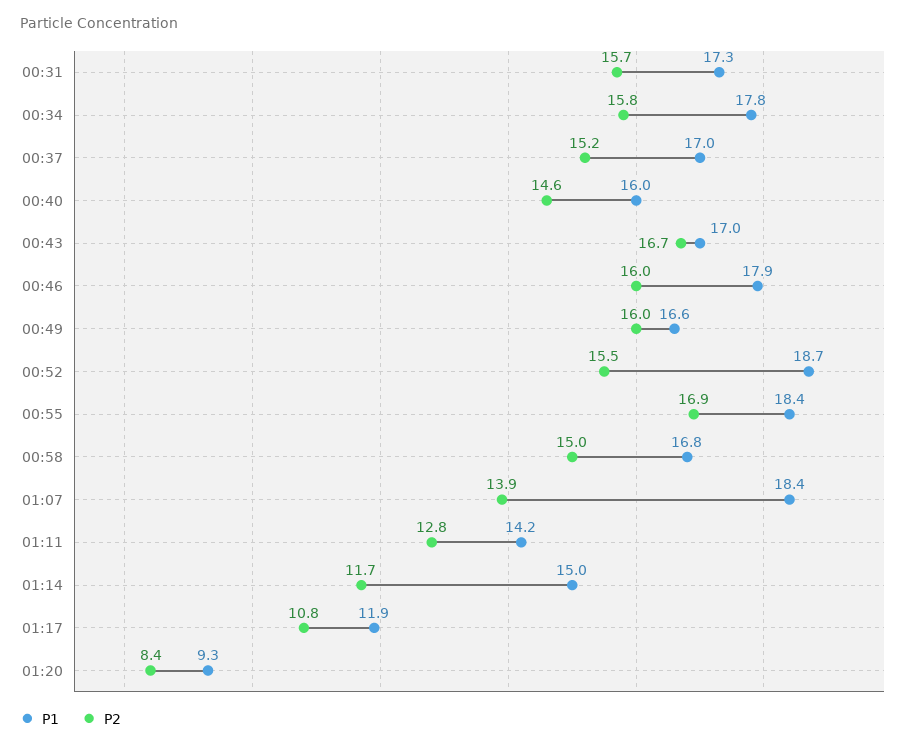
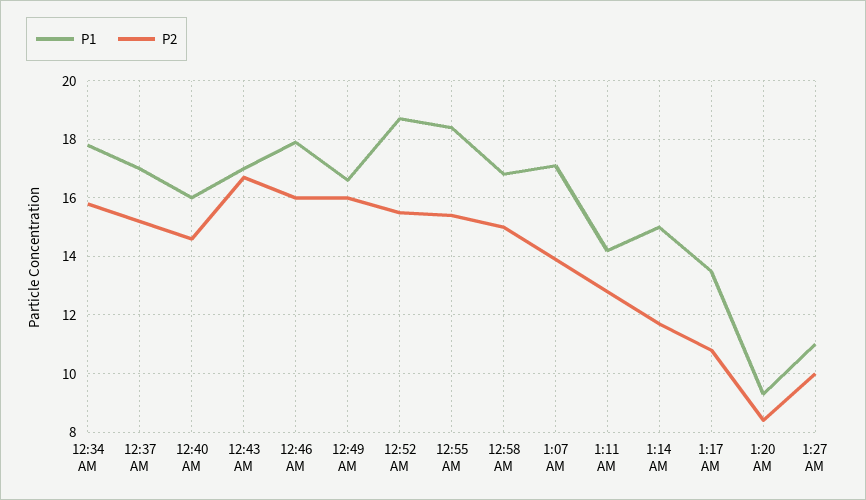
P1, 00:31: 17.3 -> none
P2, 00:31: 15.7 -> none
P2, 00:55: 16.9 -> 15.5
P1, 01:07: 18.4 -> 17
P1, 01:17: 11.9 -> 13.5
P1, 1:27 AM: none -> 11
P2, 1:27 AM: none -> 10

